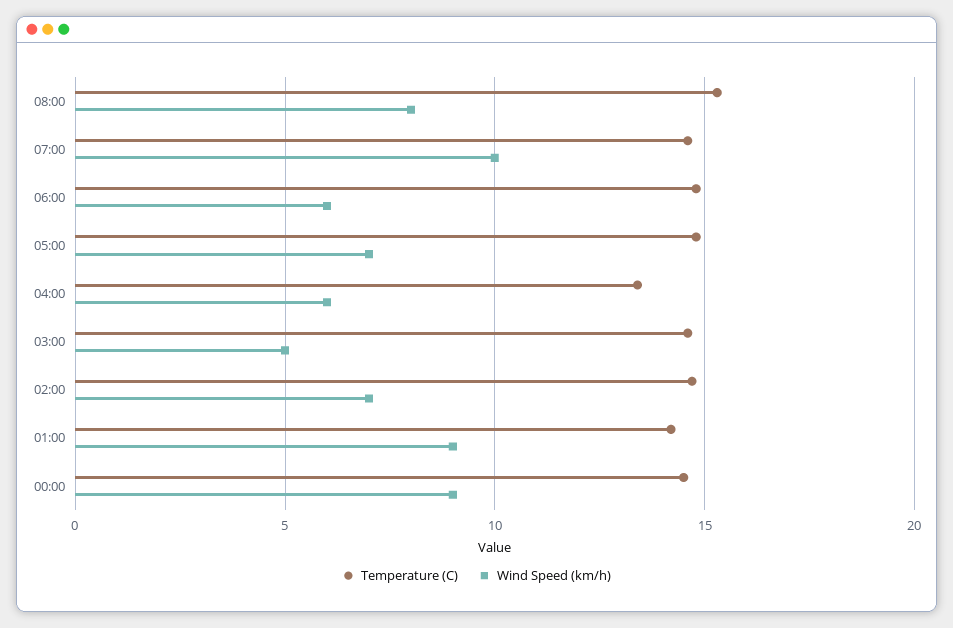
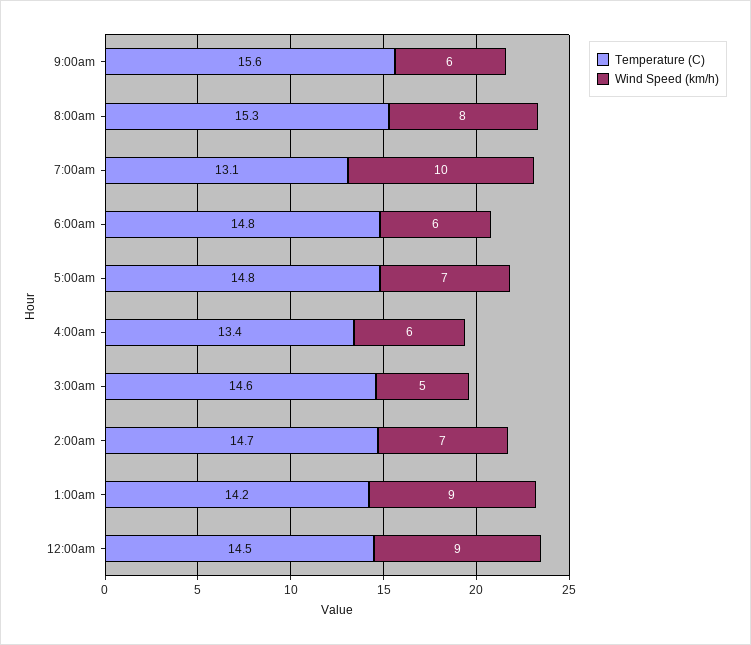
Temperature (C), 07:00: 14.5 -> 13.1
Temperature (C), 9:00am: none -> 15.6
Wind Speed (km/h), 9:00am: none -> 6

